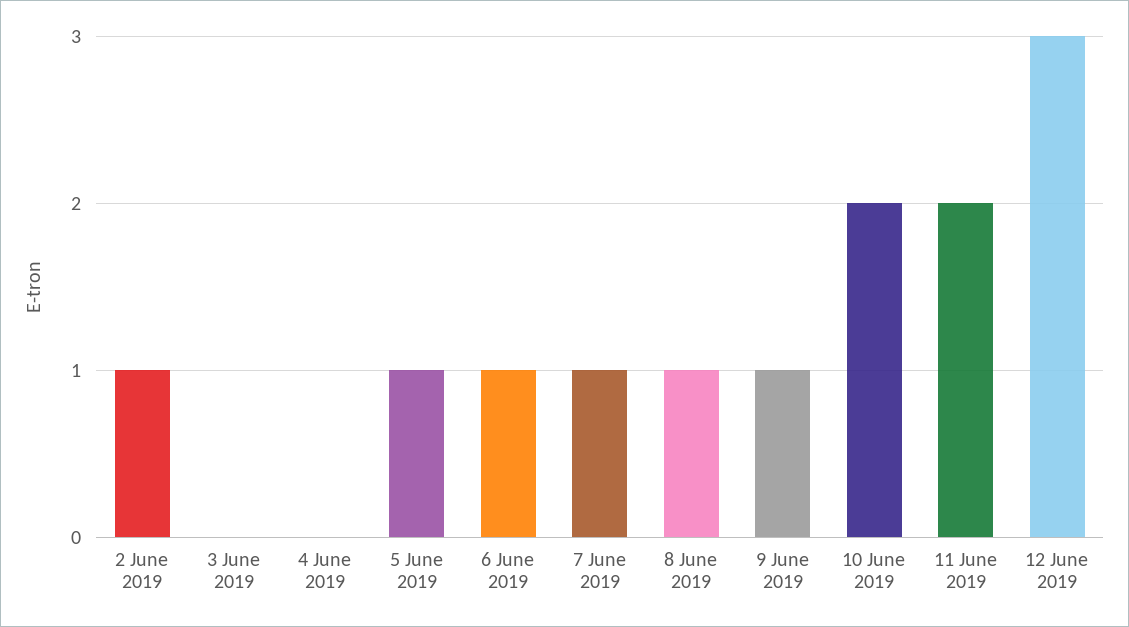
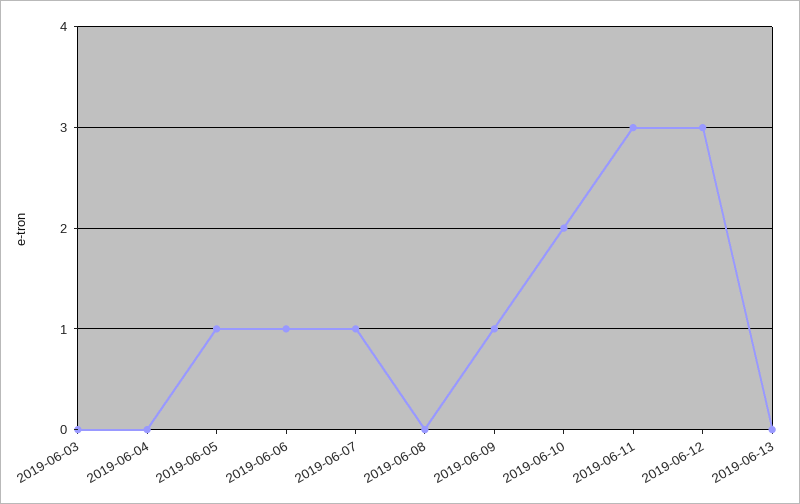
2 June 2019: 1 -> none
8 June 2019: 1 -> 0
11 June 2019: 2 -> 3
2019-06-13: none -> 0

